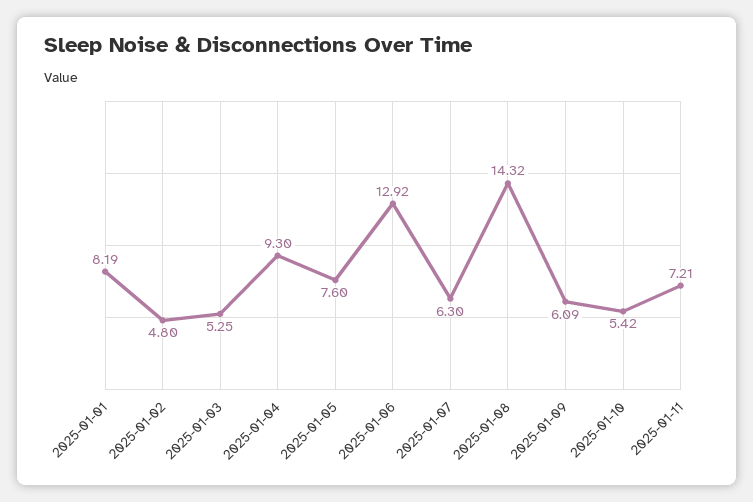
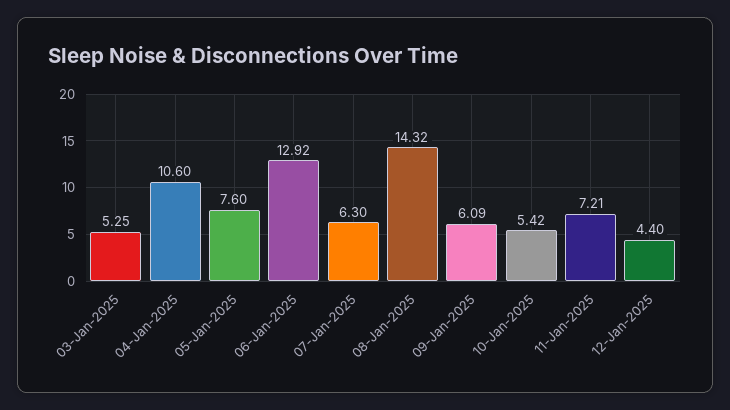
2025-01-01: 8.19 -> none
2025-01-02: 4.8 -> none
2025-01-04: 9.3 -> 10.6
12-Jan-2025: none -> 4.4

